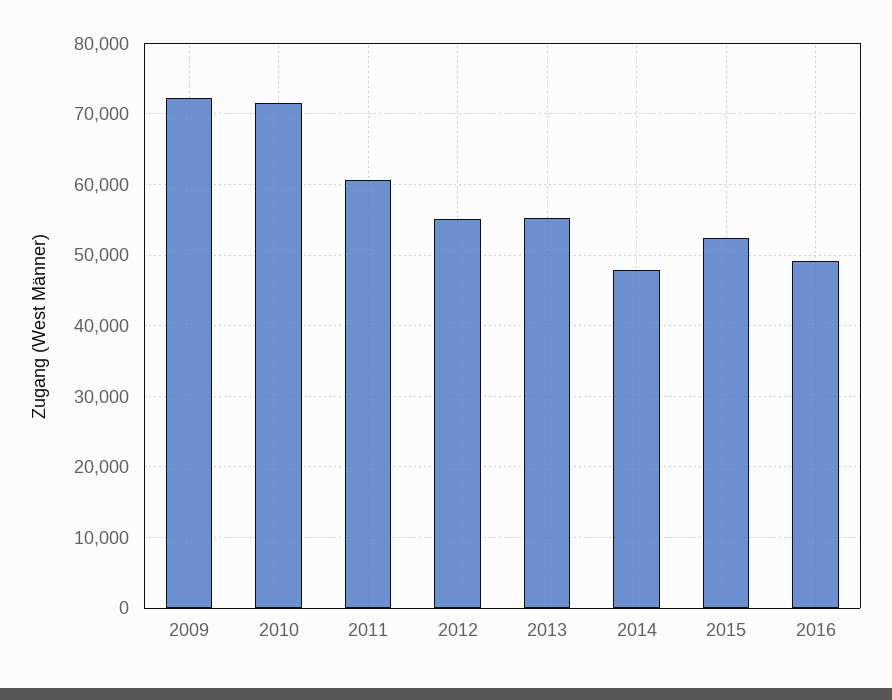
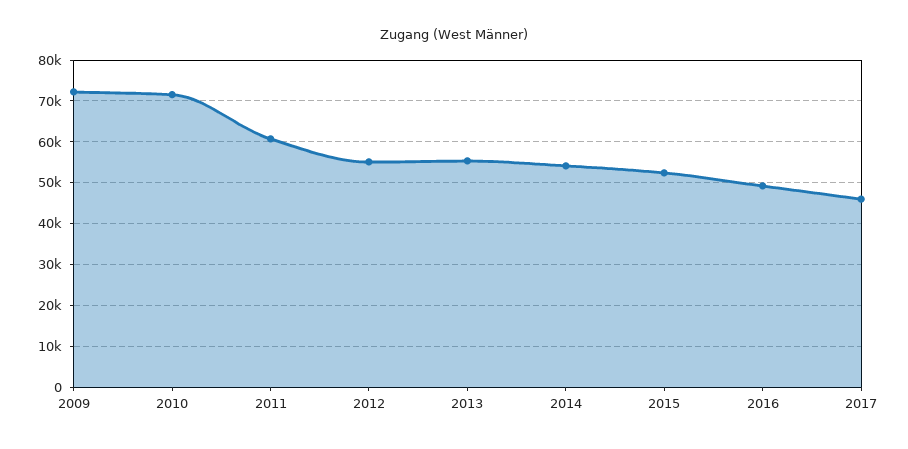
2014: 48000 -> 54000
2017: none -> 46000

